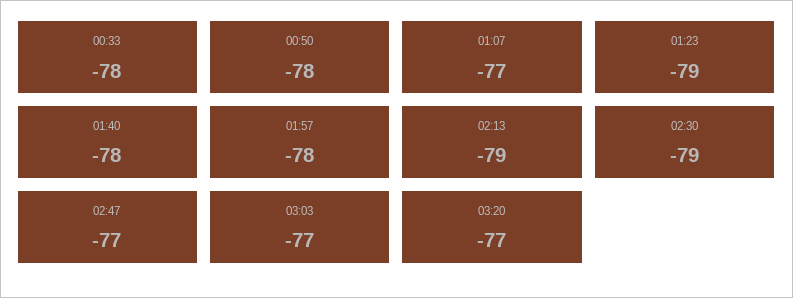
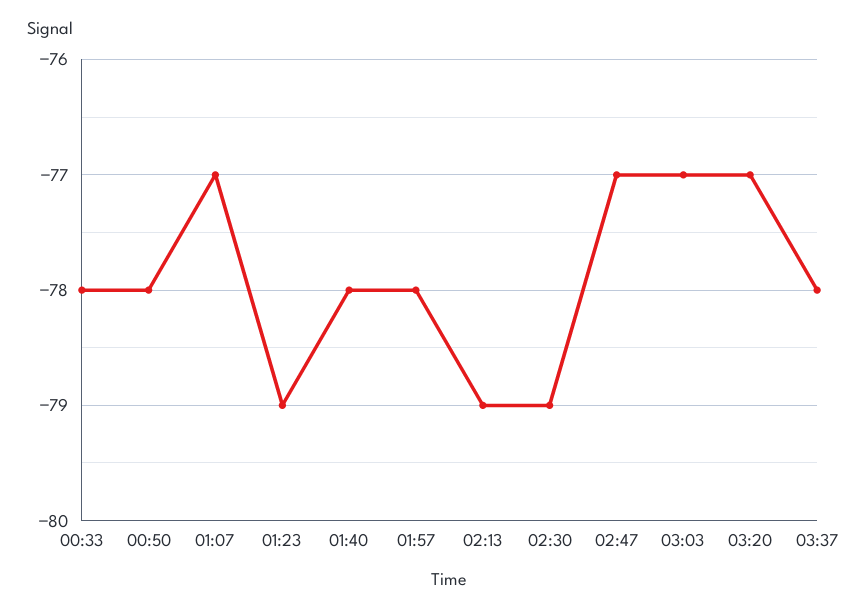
03:37: none -> -78

